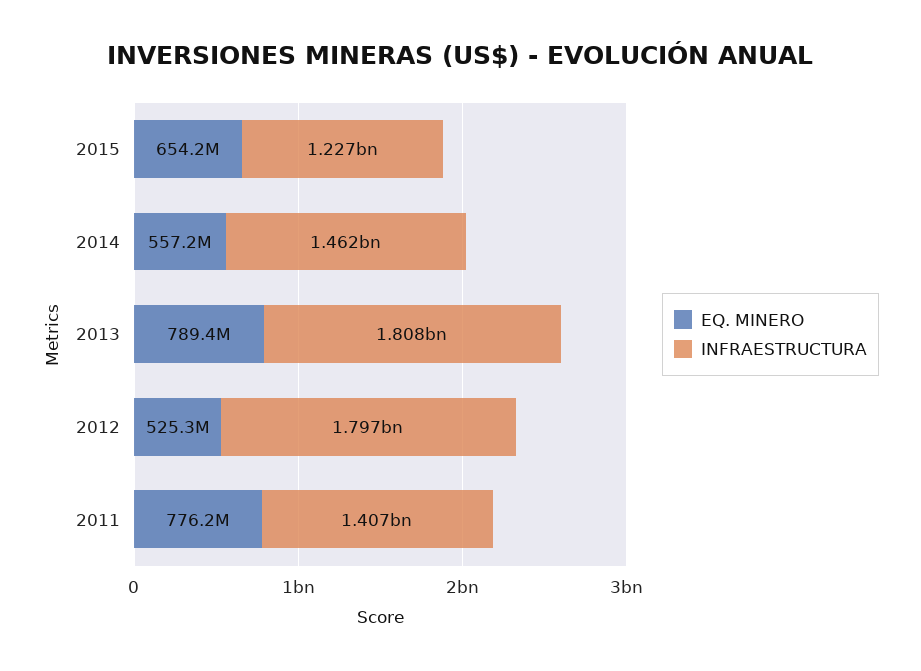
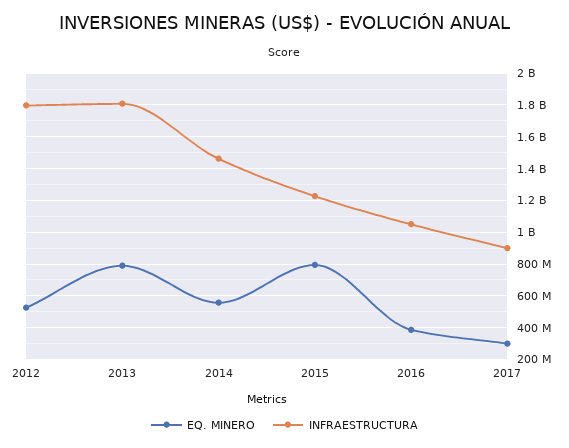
EQ. MINERO, 2015: 654200000 -> 800000000
EQ. MINERO, 2011: 776200000 -> none
INFRAESTRUCTURA, 2011: 1407000000 -> none
EQ. MINERO, 2016: none -> 400000000
INFRAESTRUCTURA, 2016: none -> 1050000000
EQ. MINERO, 2017: none -> 300000000
INFRAESTRUCTURA, 2017: none -> 900000000

